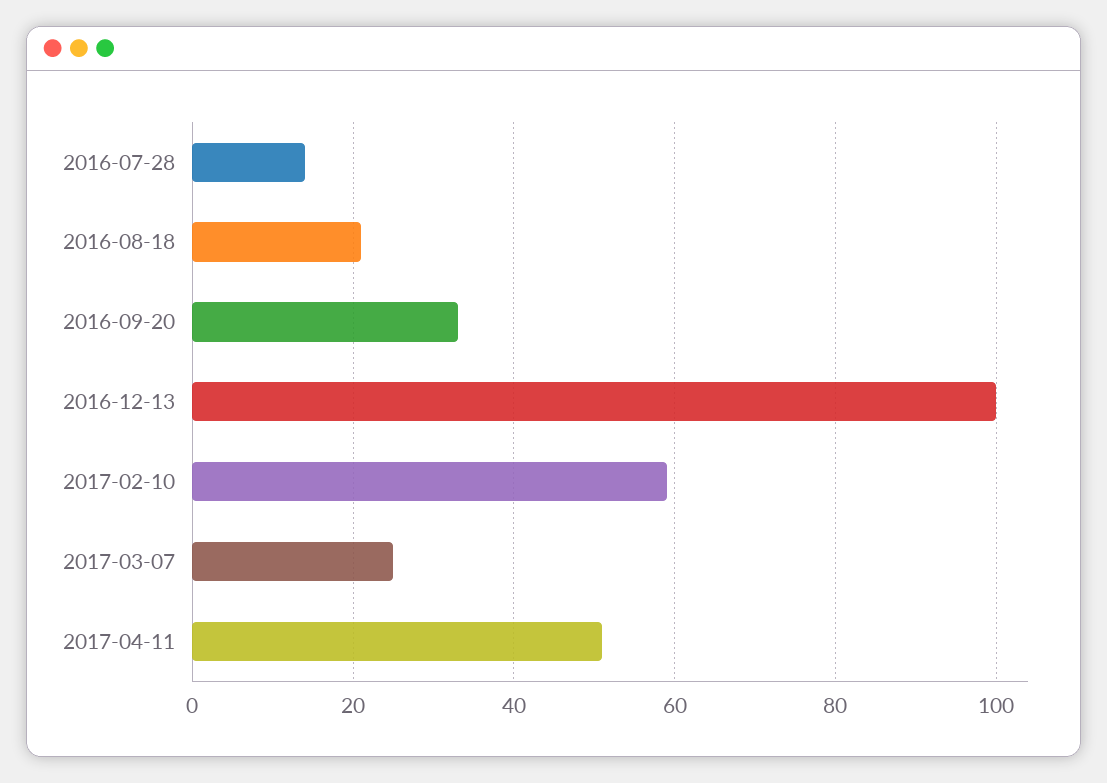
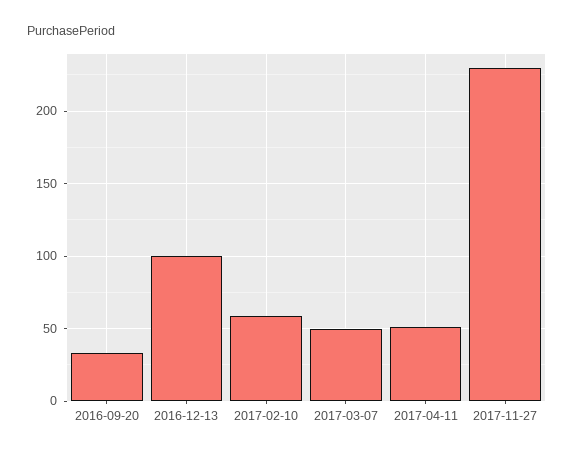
2016-07-28: 15 -> none
2016-08-18: 20 -> none
2017-03-07: 25 -> 50
2017-11-27: none -> 230

